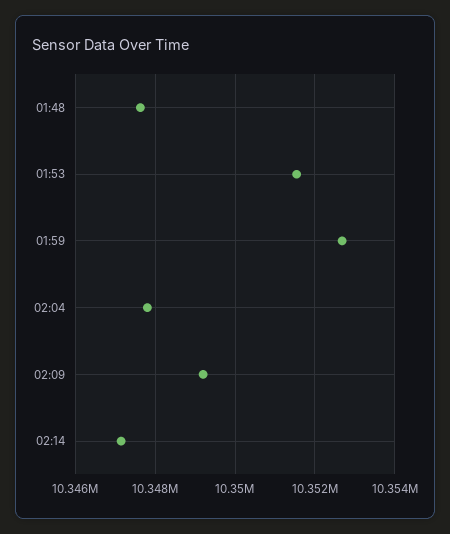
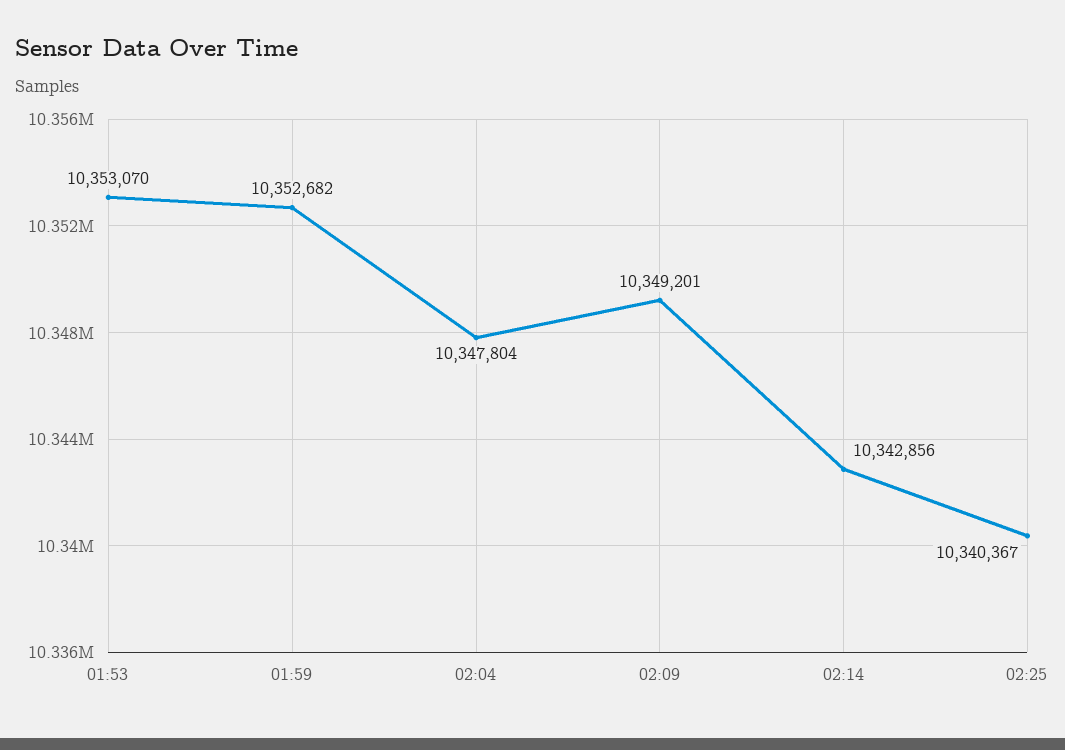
01:48: 10347600 -> none
01:53: 10351600 -> 10353070
02:14: 10347200 -> 10342856
02:25: none -> 10340367

